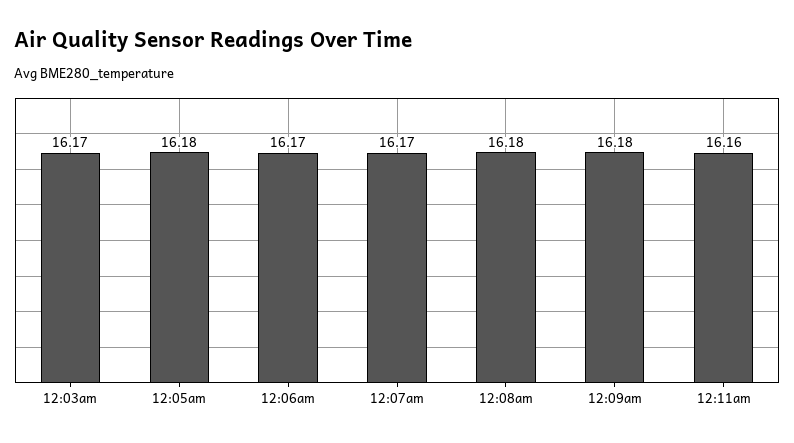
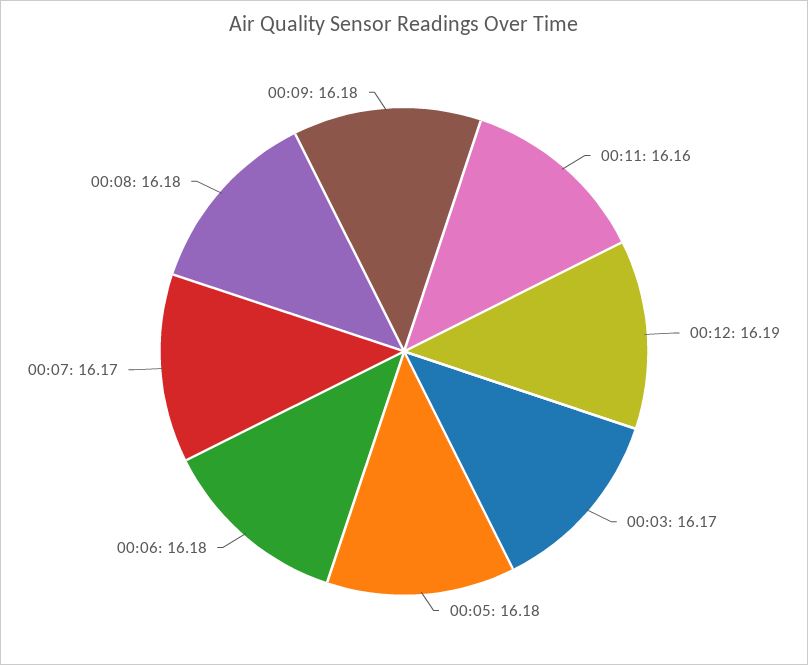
12:06am: 16.17 -> 16.18
00:12: none -> 16.19

